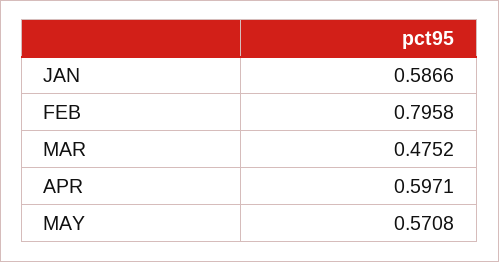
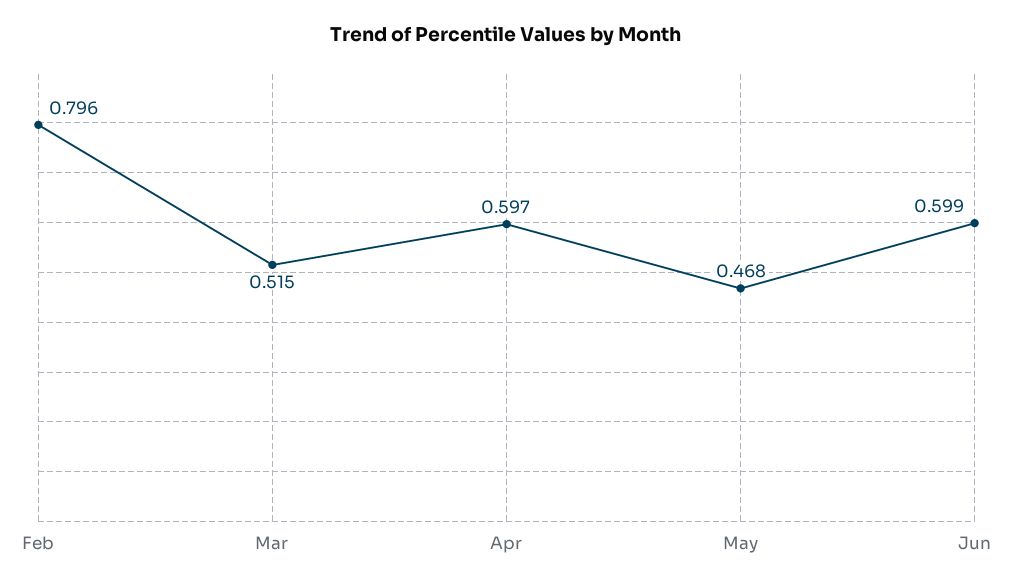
JAN: 0.5866 -> none
MAR: 0.4752 -> 0.515
MAY: 0.5708 -> 0.468
Jun: none -> 0.599

